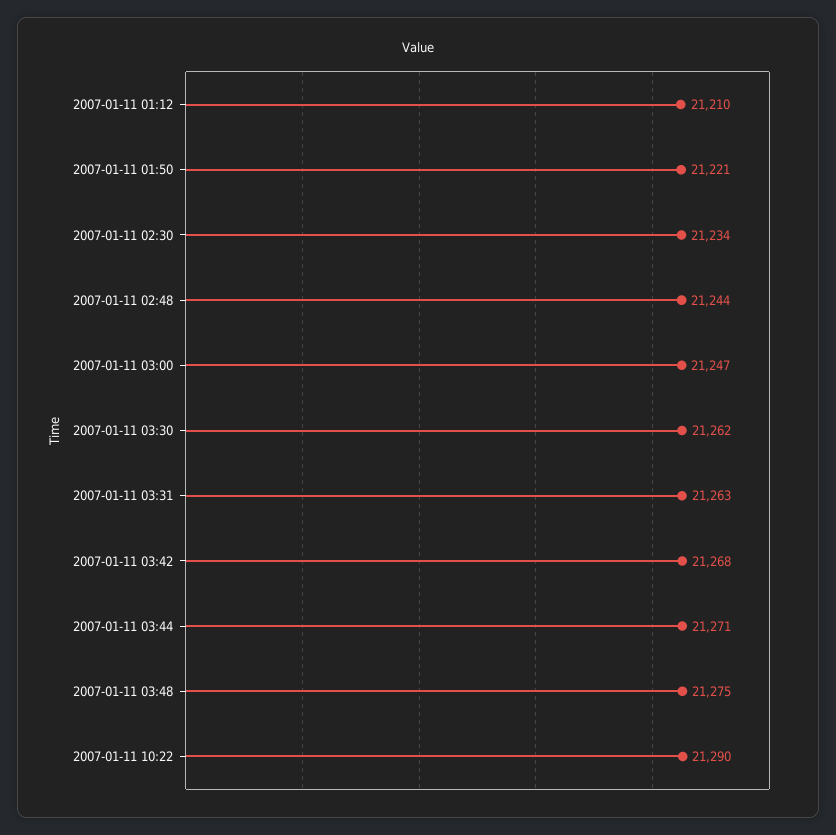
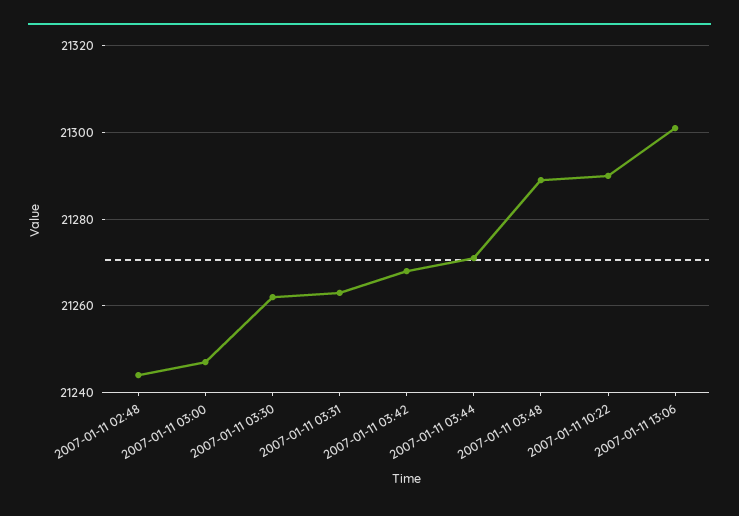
2007-01-11 01:12: 21210 -> none
2007-01-11 01:50: 21221 -> none
2007-01-11 02:30: 21234 -> none
2007-01-11 03:48: 21275 -> 21290
2007-01-11 13:06: none -> 21300

